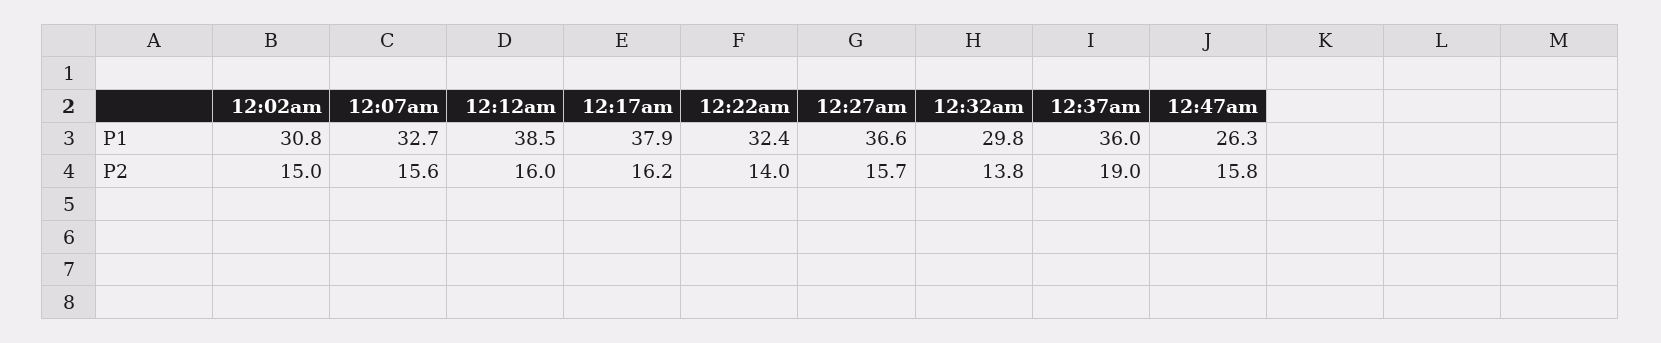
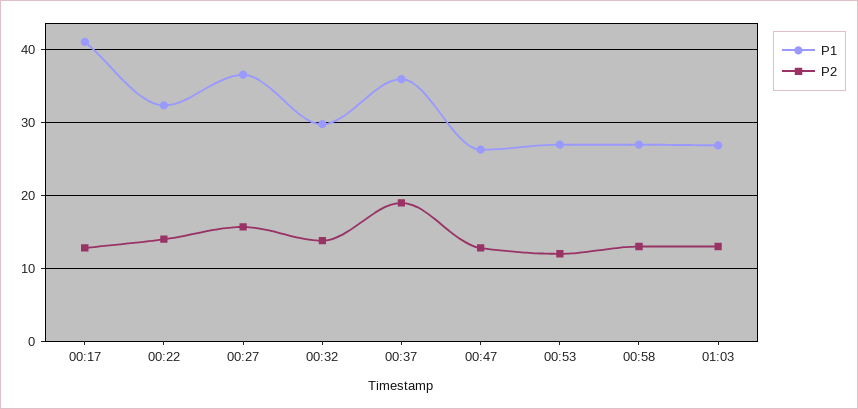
P1, 12:02am: 30.8 -> none
P1, 12:07am: 32.7 -> none
P1, 12:12am: 38.5 -> none
P1, 12:17am: 37.9 -> 41
P2, 12:02am: 15 -> none
P2, 12:07am: 15.6 -> none
P2, 12:12am: 16 -> none
P2, 12:17am: 16.2 -> 13
P2, 12:47am: 15.8 -> 13
P1, 00:53: none -> 27
P2, 00:53: none -> 12
P1, 00:58: none -> 27
P2, 00:58: none -> 13
P1, 01:03: none -> 27
P2, 01:03: none -> 13

